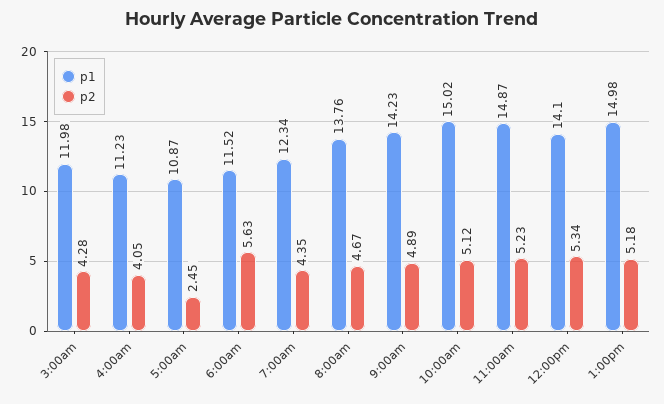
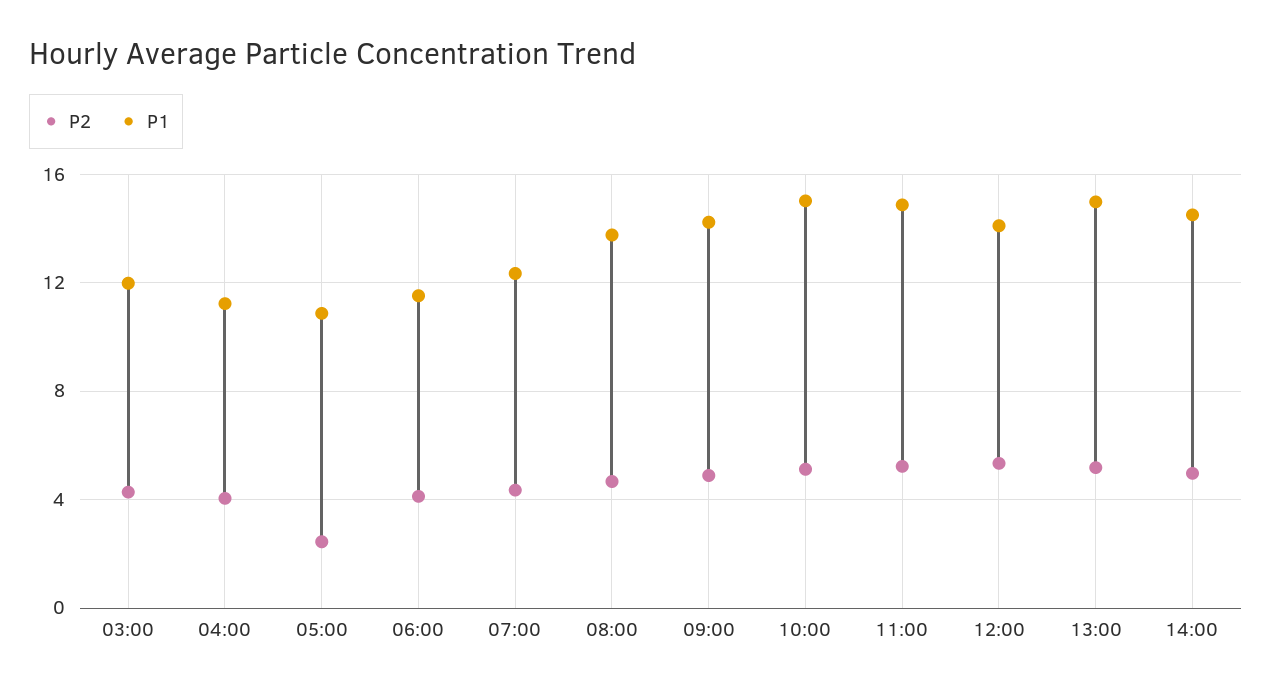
p2, 6:00am: 5.63 -> 4
p2, 14:00: none -> 5
p1, 14:00: none -> 14.5

